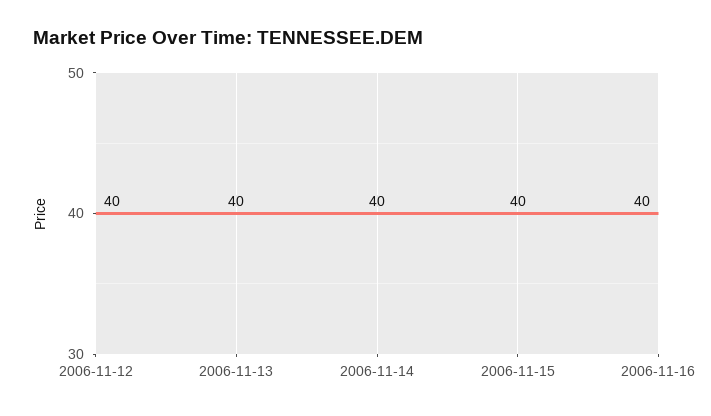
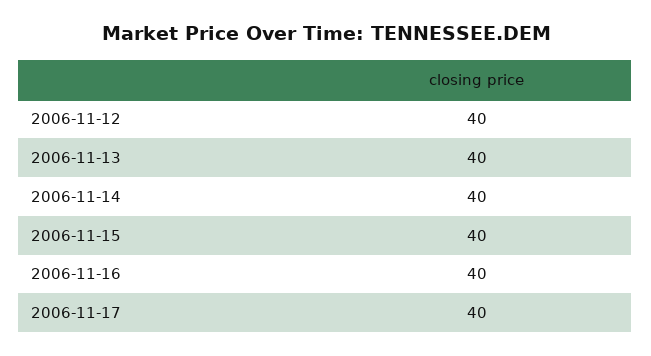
2006-11-17: none -> 40

